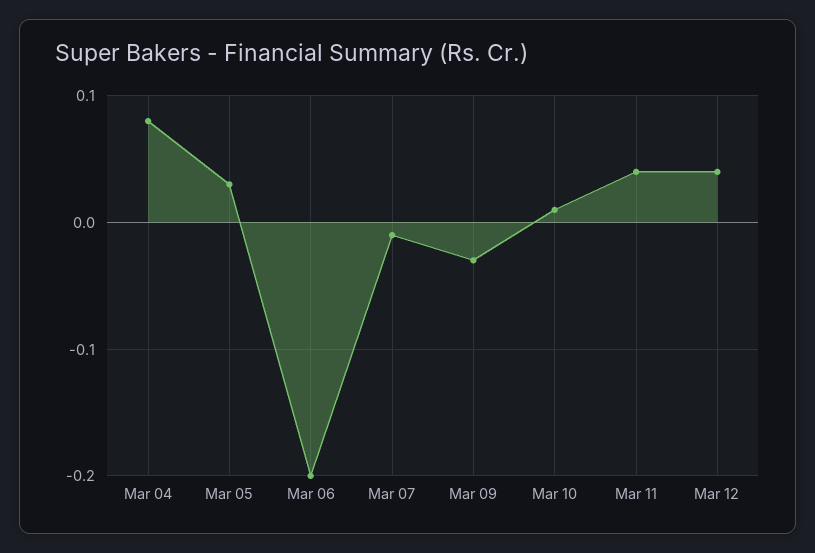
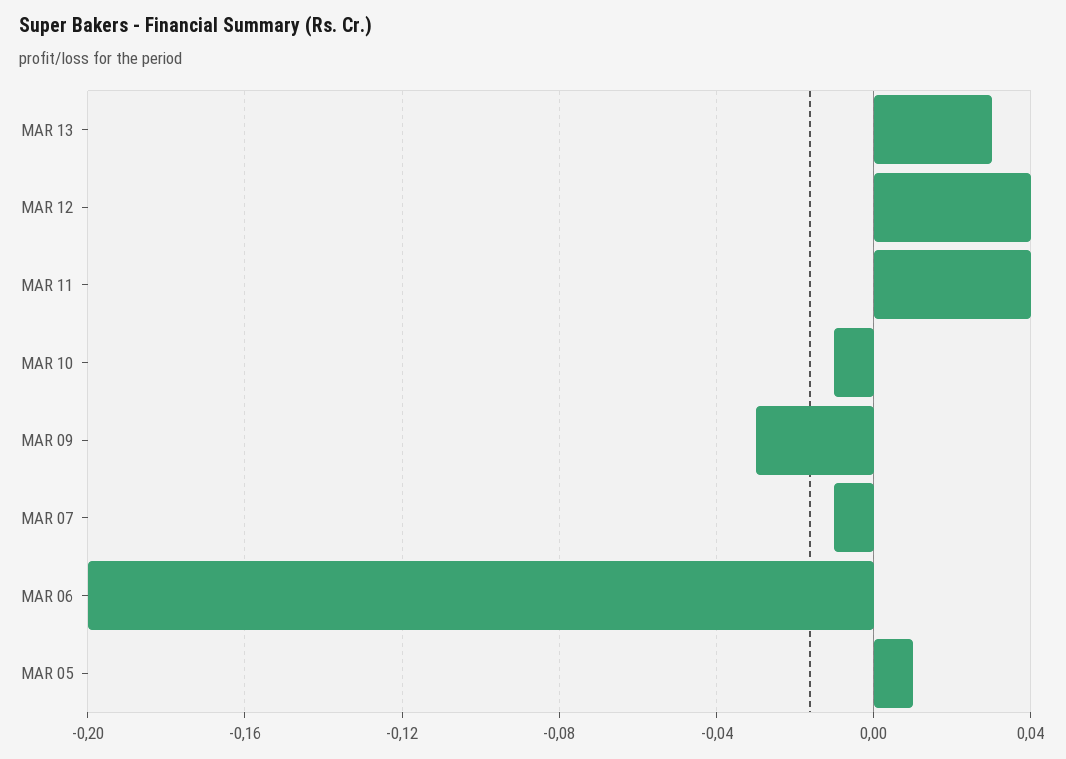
Mar 04: 0.08 -> none
Mar 05: 0.03 -> 0.01
Mar 10: 0.01 -> -0.01
MAR 13: none -> 0.03

